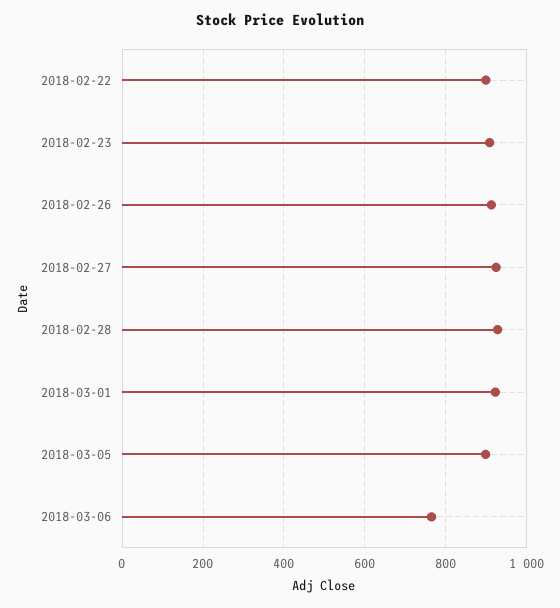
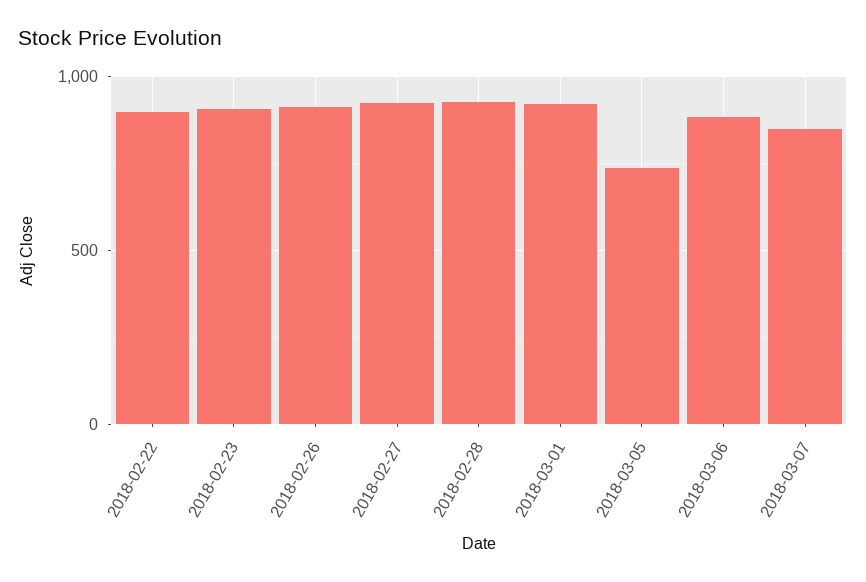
2018-03-05: 900 -> 750
2018-03-06: 760 -> 900
2018-03-07: none -> 850

